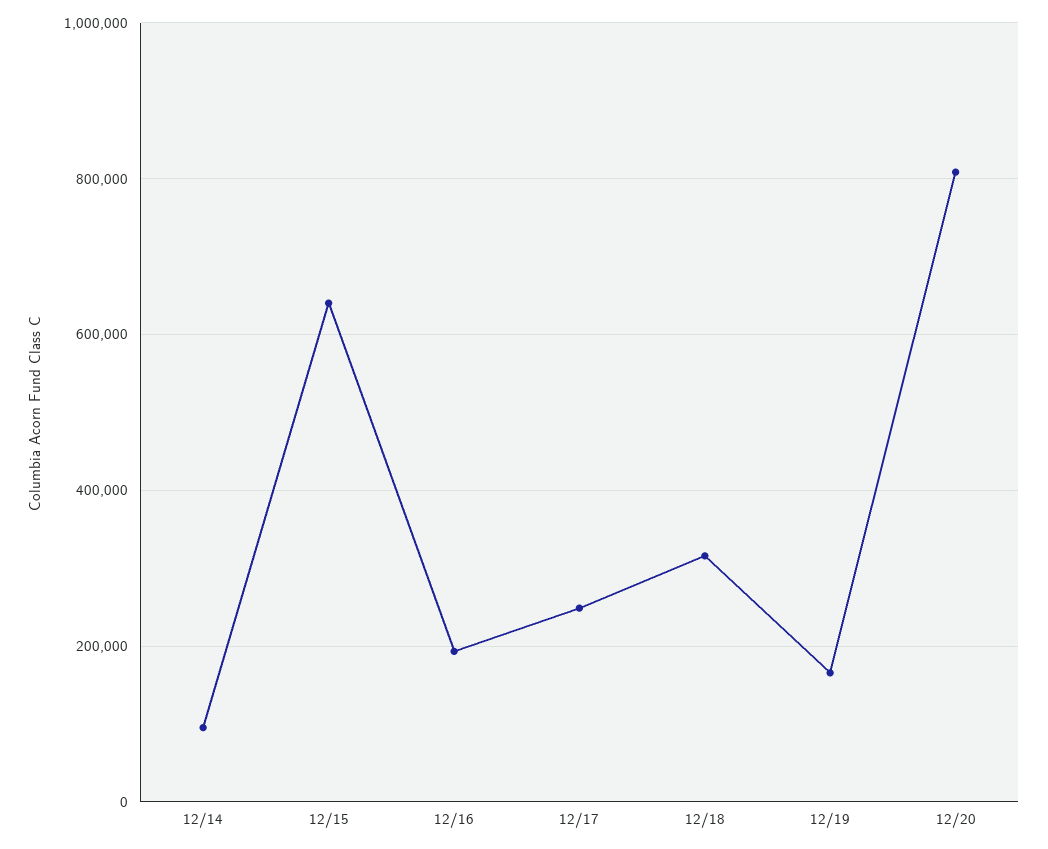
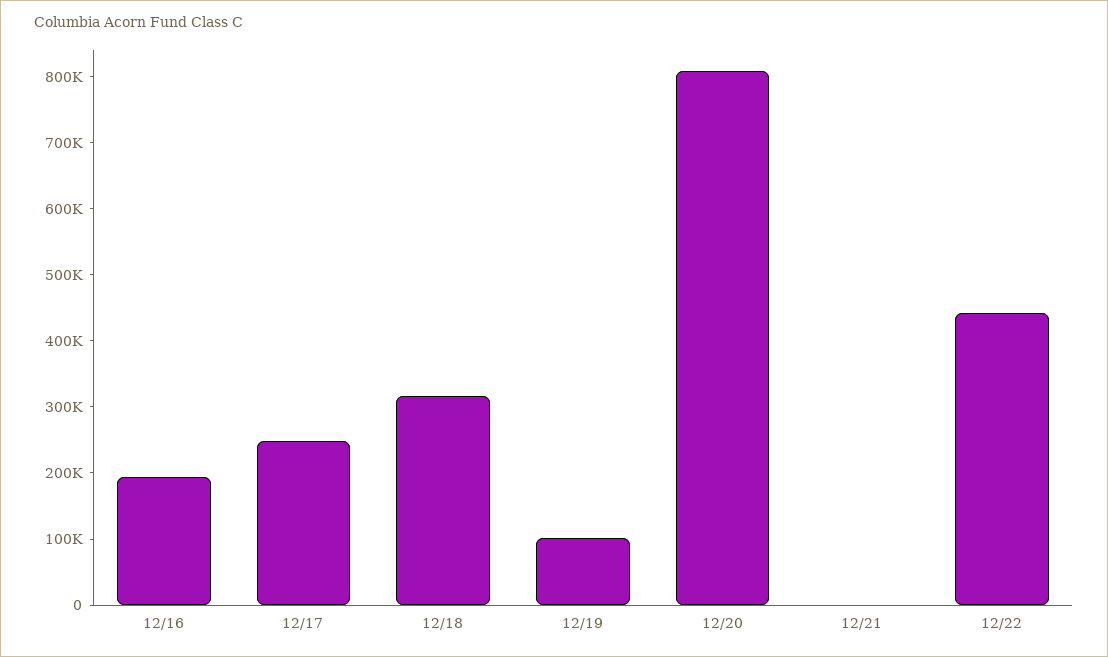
12/14: 100000 -> none
12/15: 640000 -> none
12/19: 160000 -> 100000
12/21: none -> 0
12/22: none -> 440000

